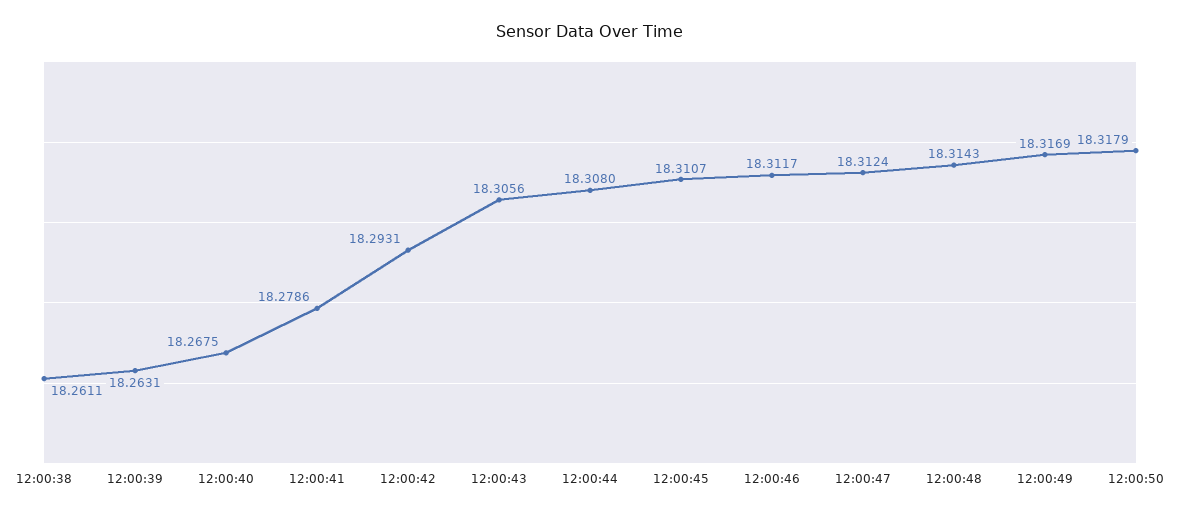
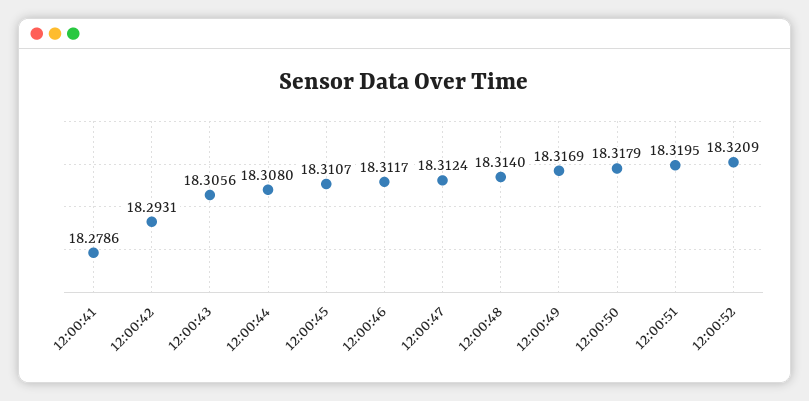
12:00:38: 18.2611 -> none
12:00:39: 18.2631 -> none
12:00:40: 18.2675 -> none
12:00:48: 18.3143 -> 18.314
12:00:51: none -> 18.3195
12:00:52: none -> 18.3209

